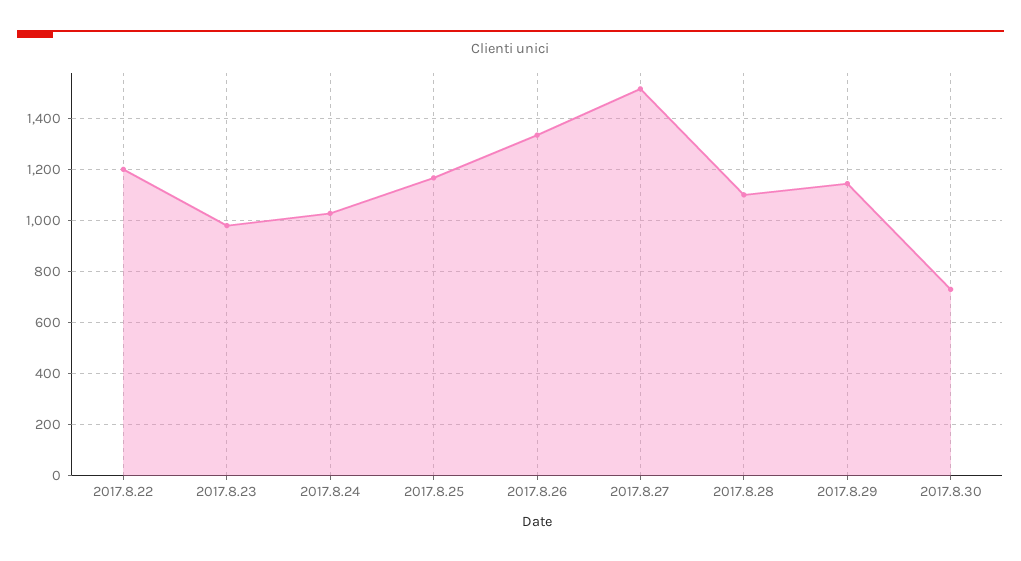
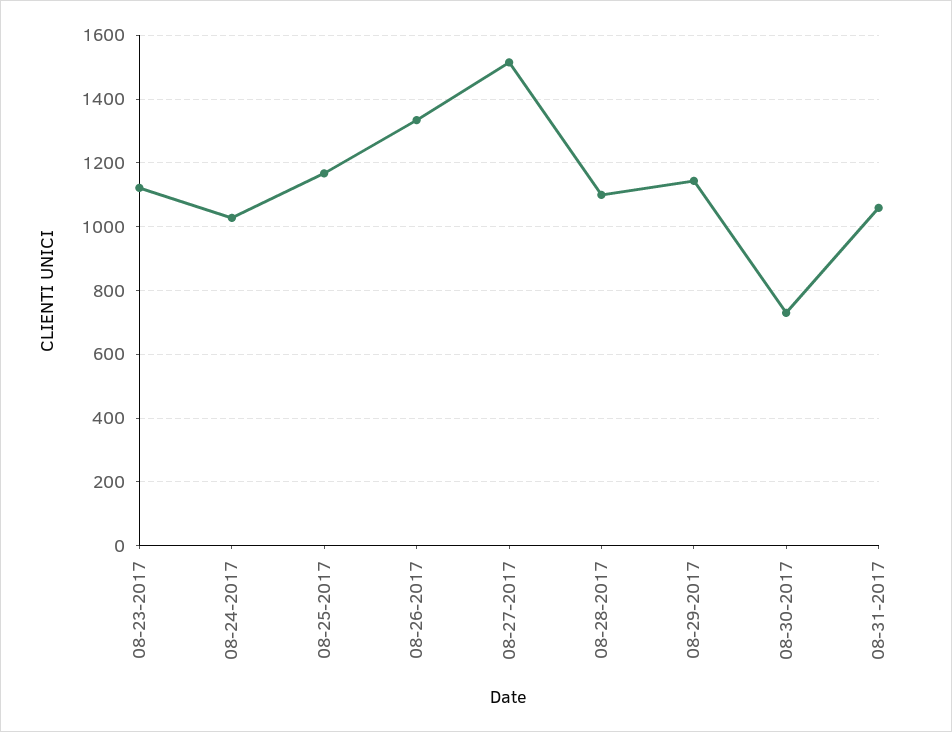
2017.8.22: 1200 -> none
2017.8.23: 975 -> 1120
08-31-2017: none -> 1060

